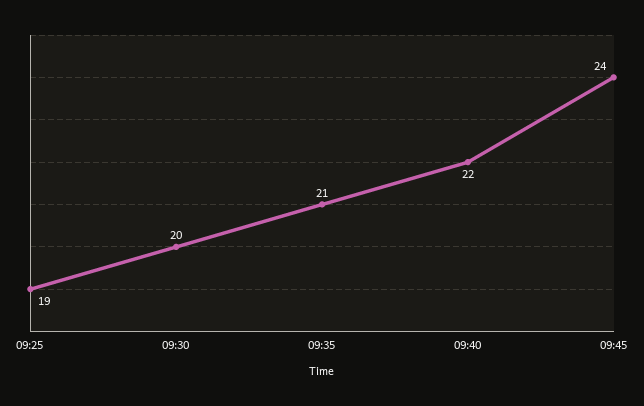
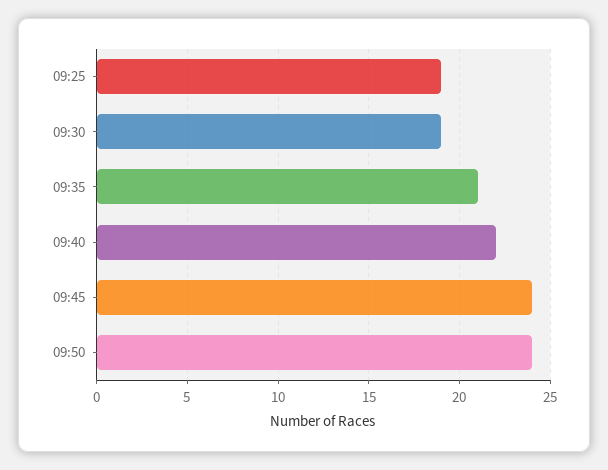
09:30: 20 -> 19
09:50: none -> 24

